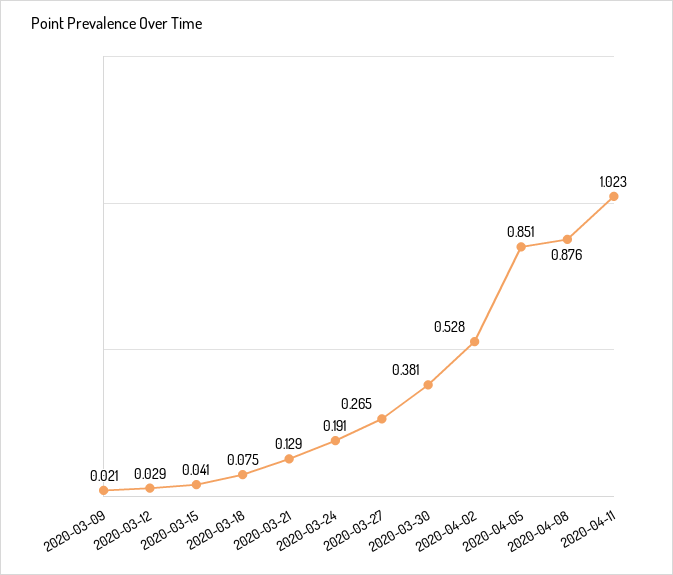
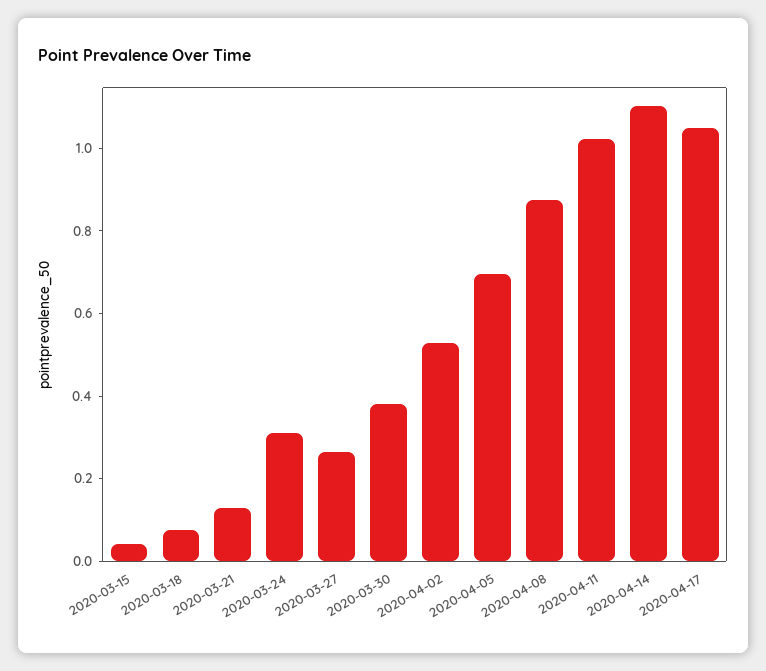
2020-03-09: 0.021 -> none
2020-03-12: 0.029 -> none
2020-03-24: 0.191 -> 0.3
2020-04-05: 0.851 -> 0.7
2020-04-14: none -> 1.1
2020-04-17: none -> 1.05

